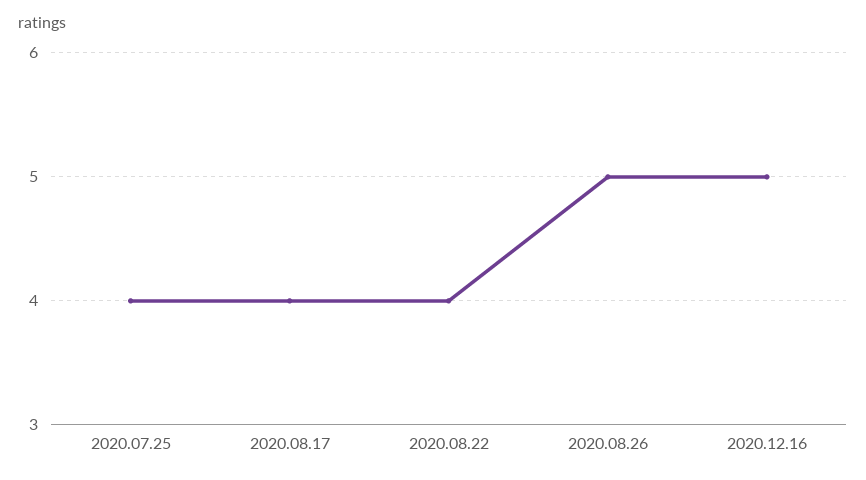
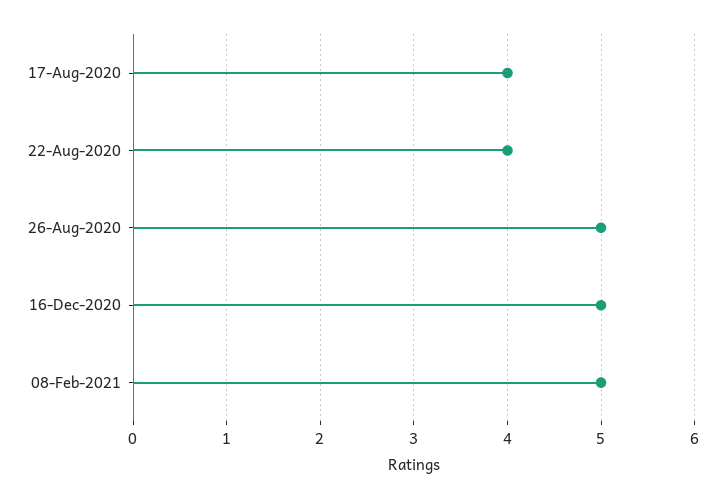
2020.07.25: 4 -> none
08-Feb-2021: none -> 5

